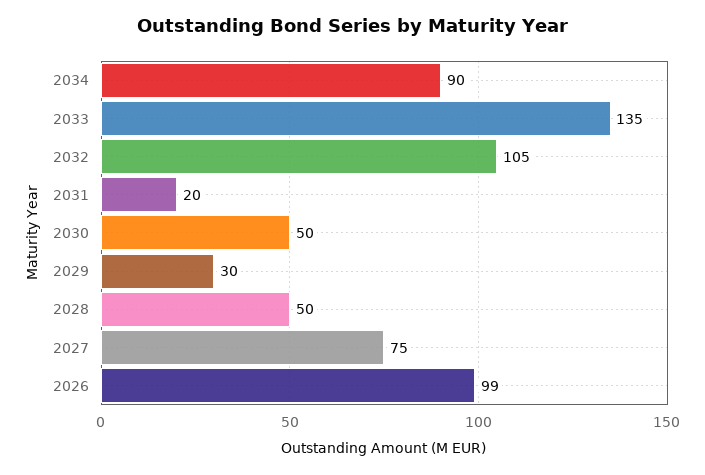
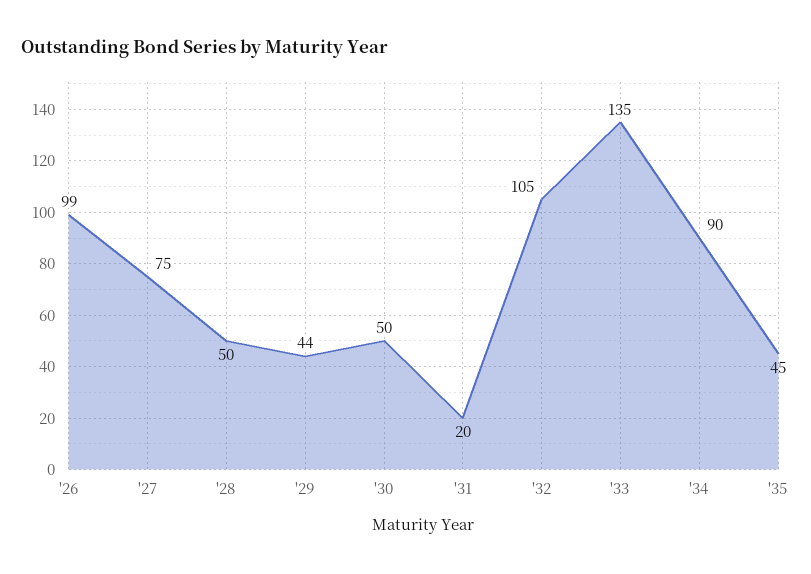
2029: 30 -> 44
'35: none -> 45

